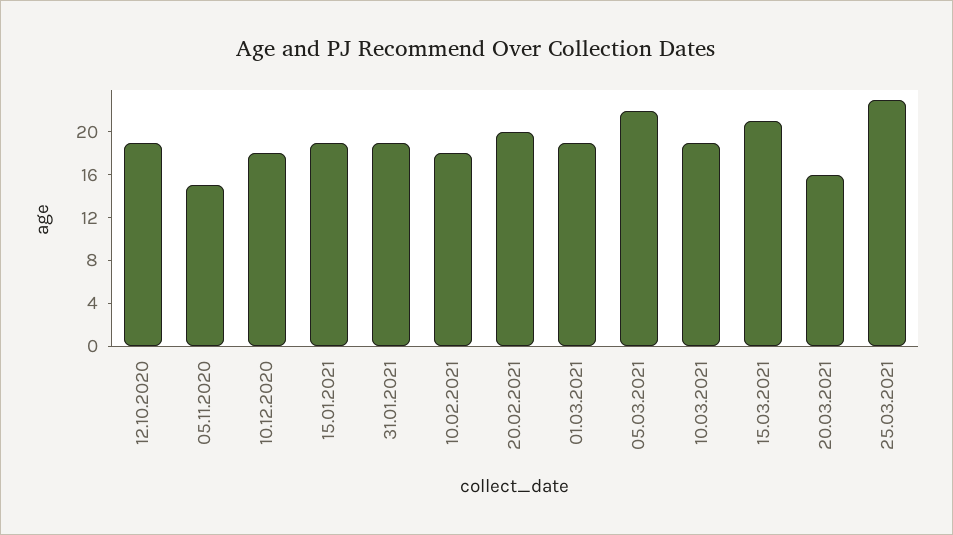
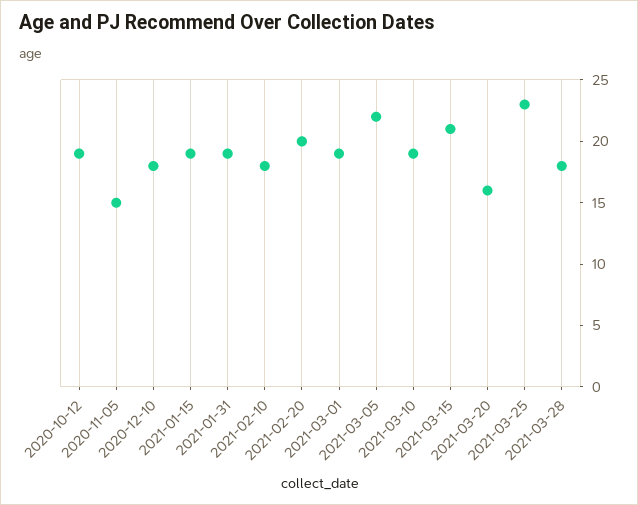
2021-03-28: none -> 18

